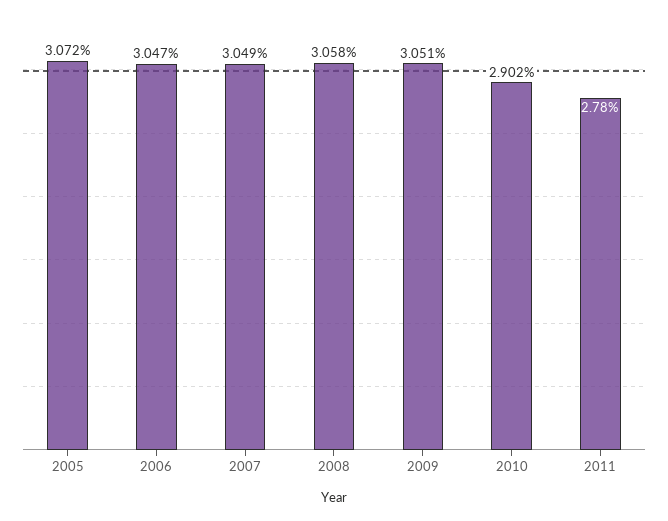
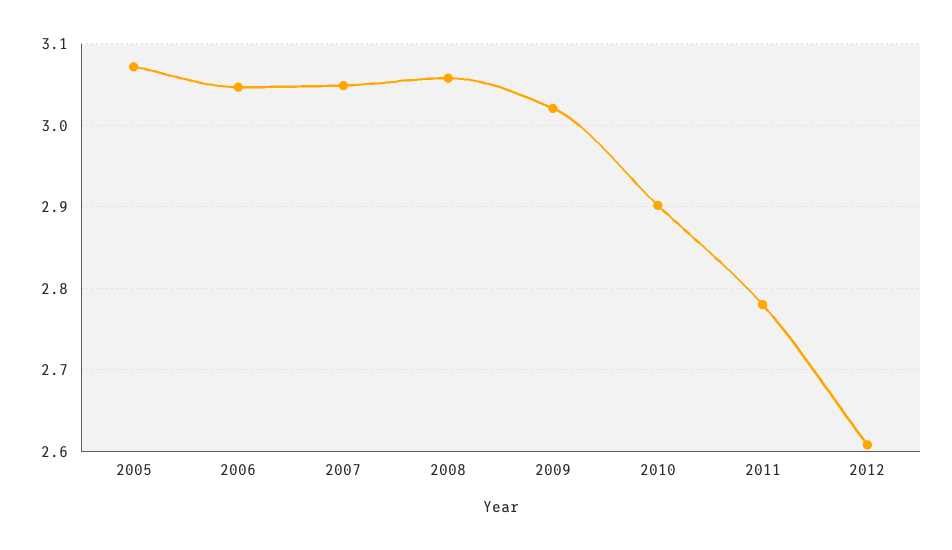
2009: 3.051 -> 3.02
2012: none -> 2.61

